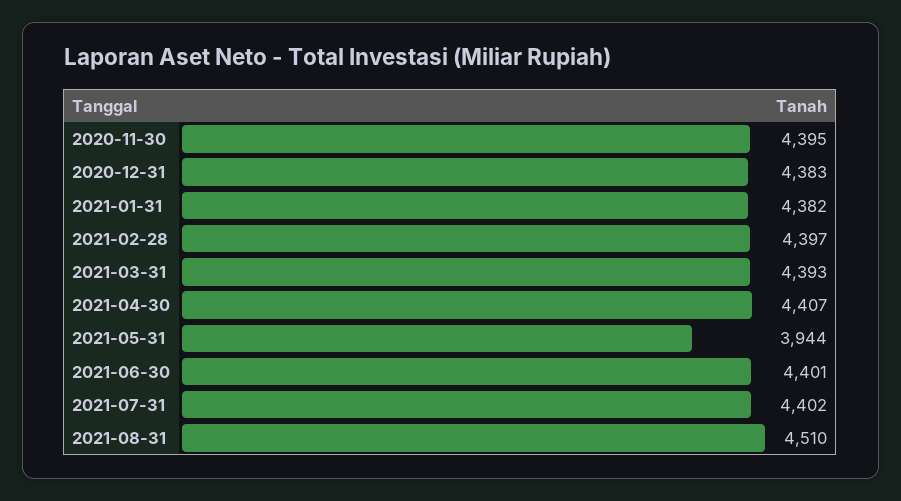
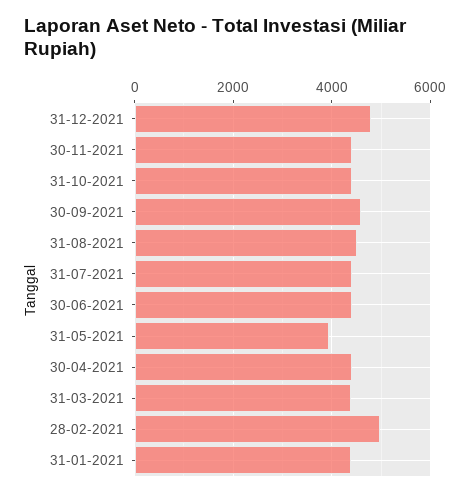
2020-11-30: 4395 -> none
2020-12-31: 4383 -> none
2021-02-28: 4397 -> 5000
31-12-2021: none -> 4800
30-11-2021: none -> 4400
31-10-2021: none -> 4400
30-09-2021: none -> 4600

